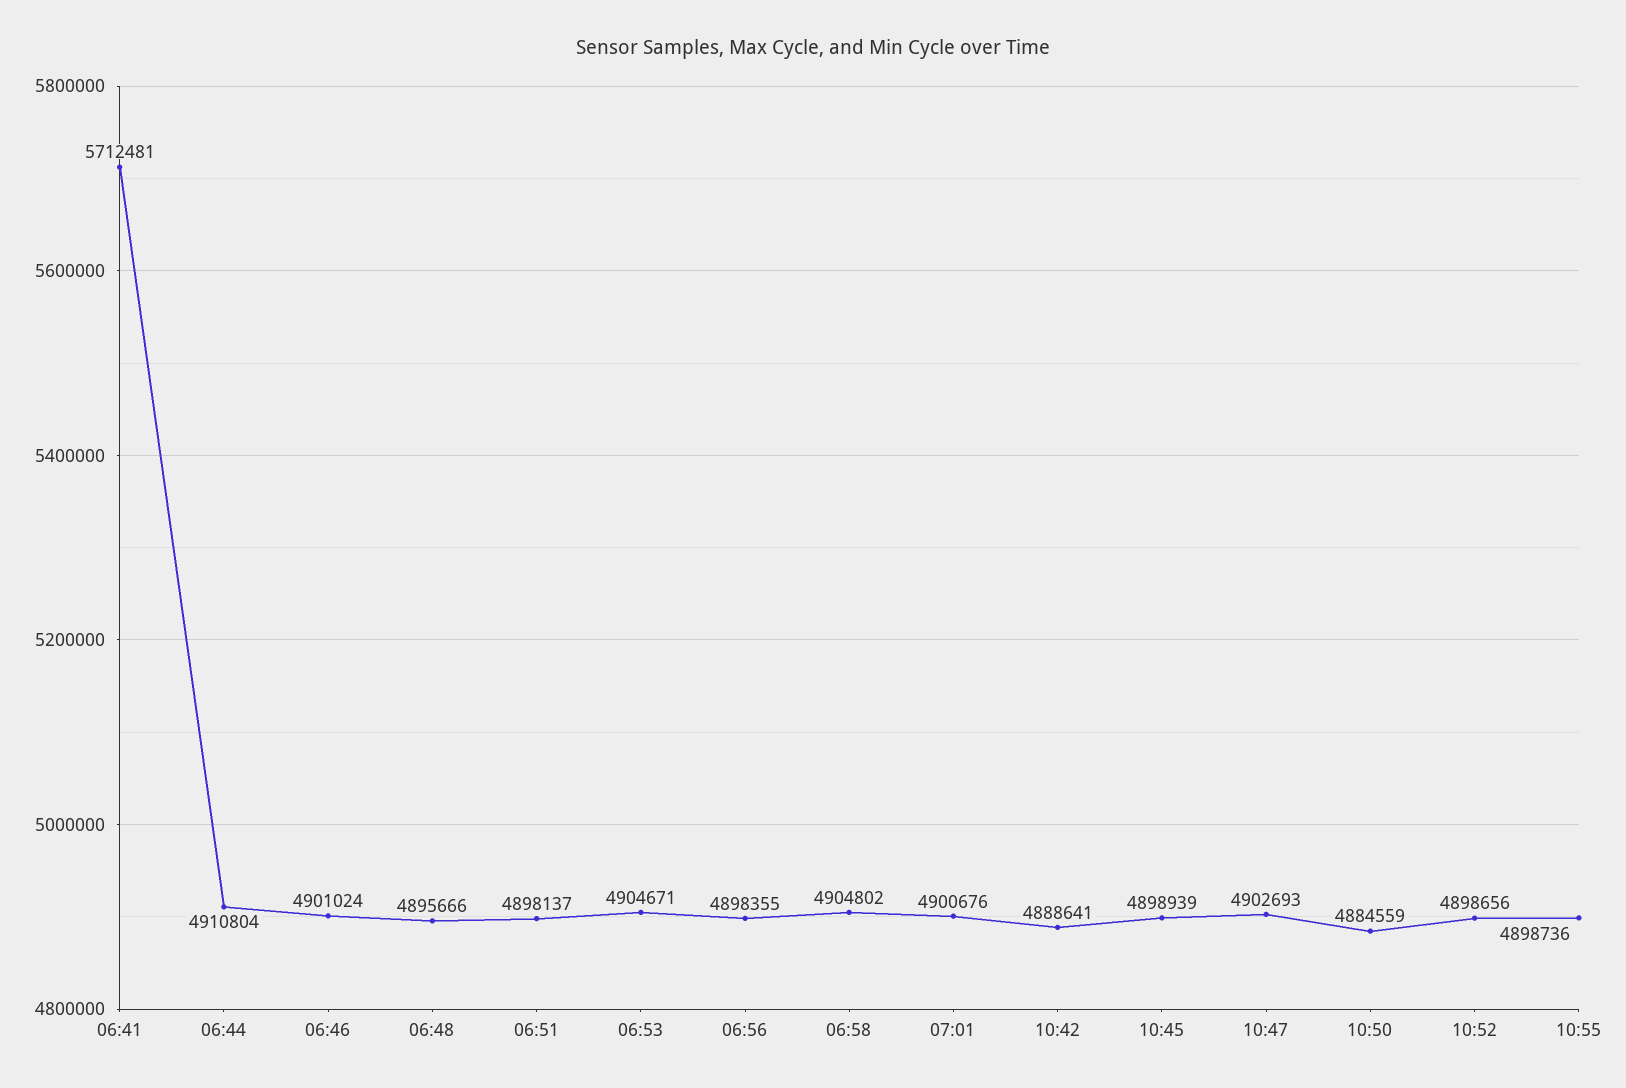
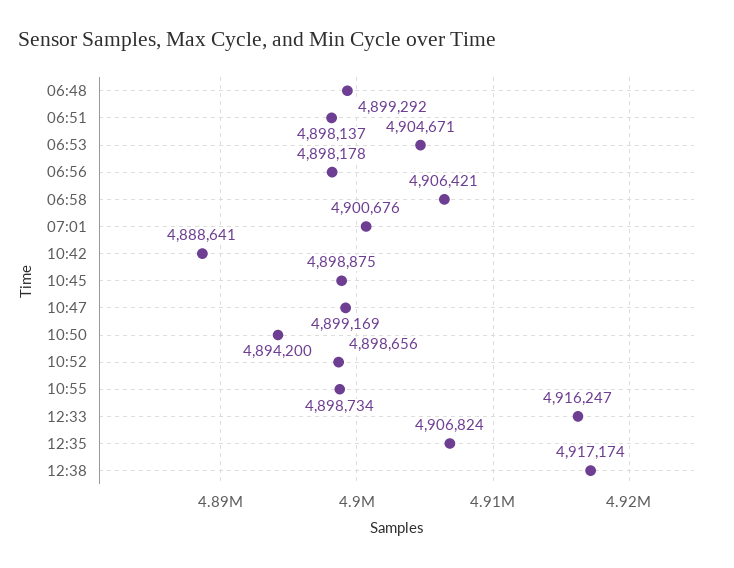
06:41: 5712481 -> none
06:44: 4910804 -> none
06:46: 4901024 -> none
06:48: 4895666 -> 4899292
06:56: 4898355 -> 4898178
06:58: 4904802 -> 4906421
10:45: 4898939 -> 4898875
10:47: 4902693 -> 4899169
10:50: 4884559 -> 4894200
10:55: 4898736 -> 4898734
12:33: none -> 4916247
12:35: none -> 4906824
12:38: none -> 4917174

